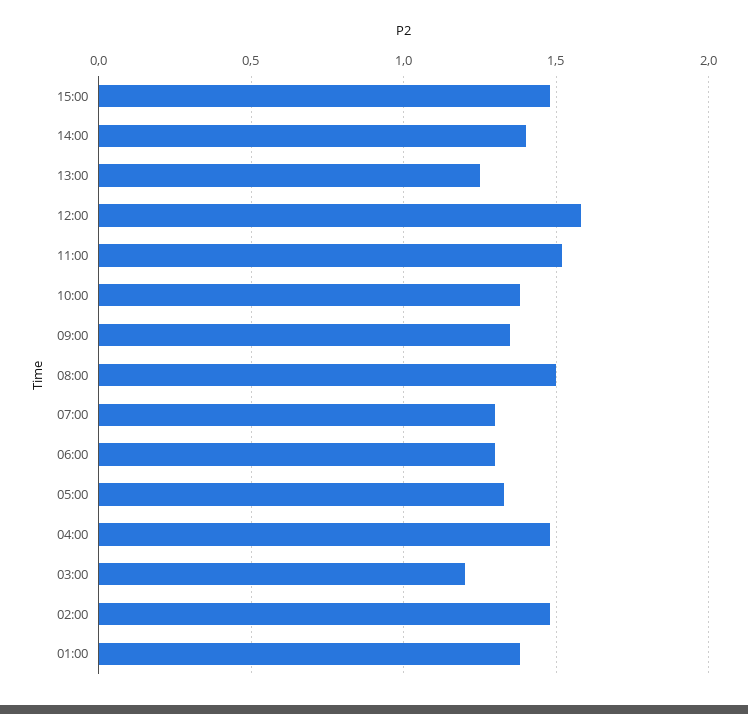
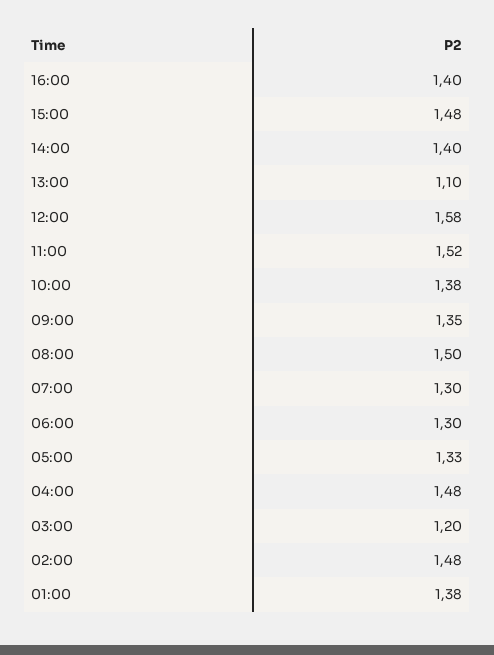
13:00: 1.25 -> 1.1
16:00: none -> 1.4

